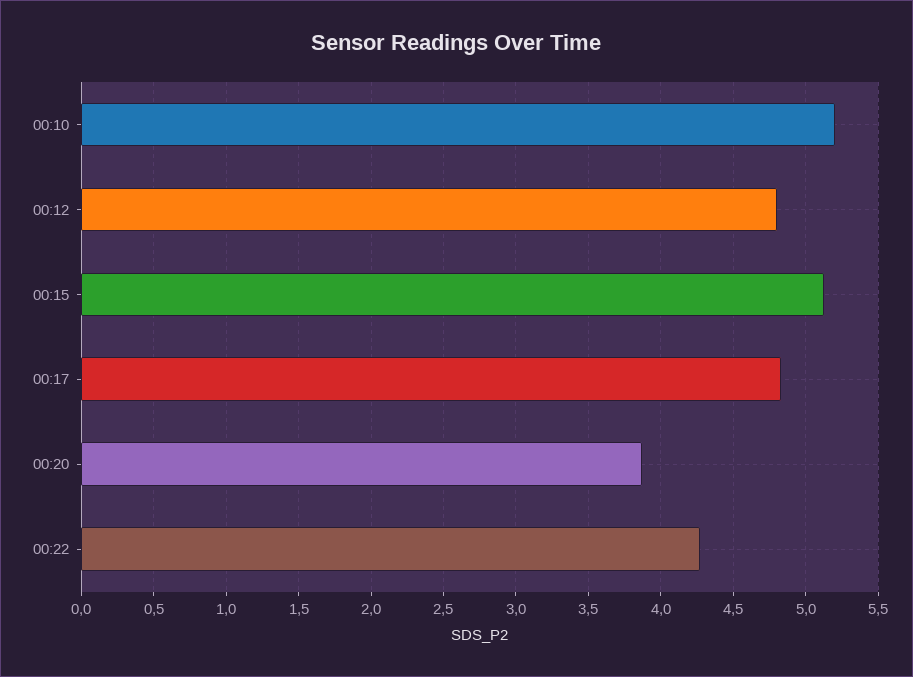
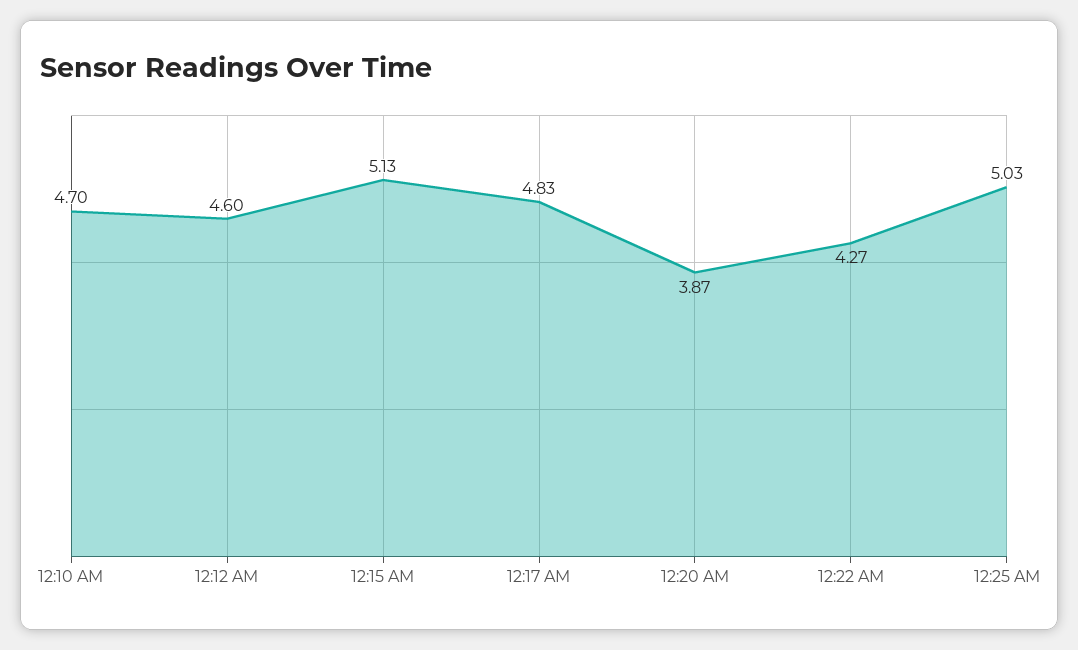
00:10: 5.2 -> 4.7
00:12: 4.8 -> 4.6
12:25 AM: none -> 5.03

